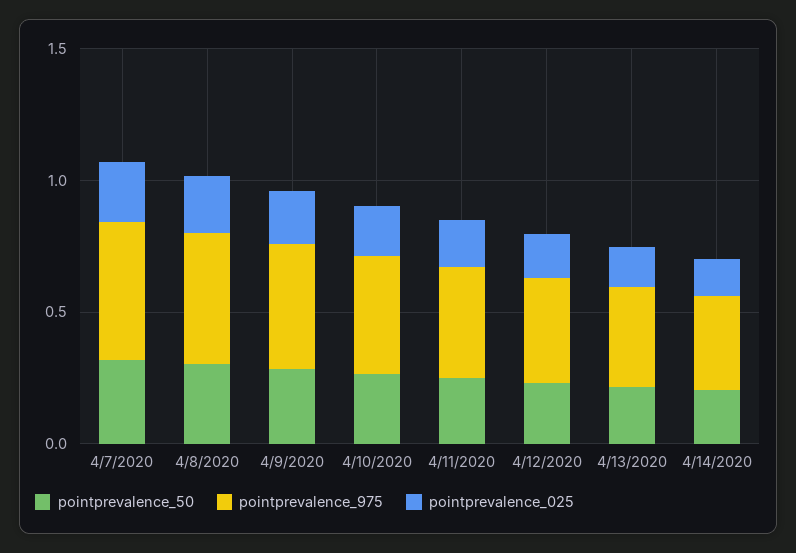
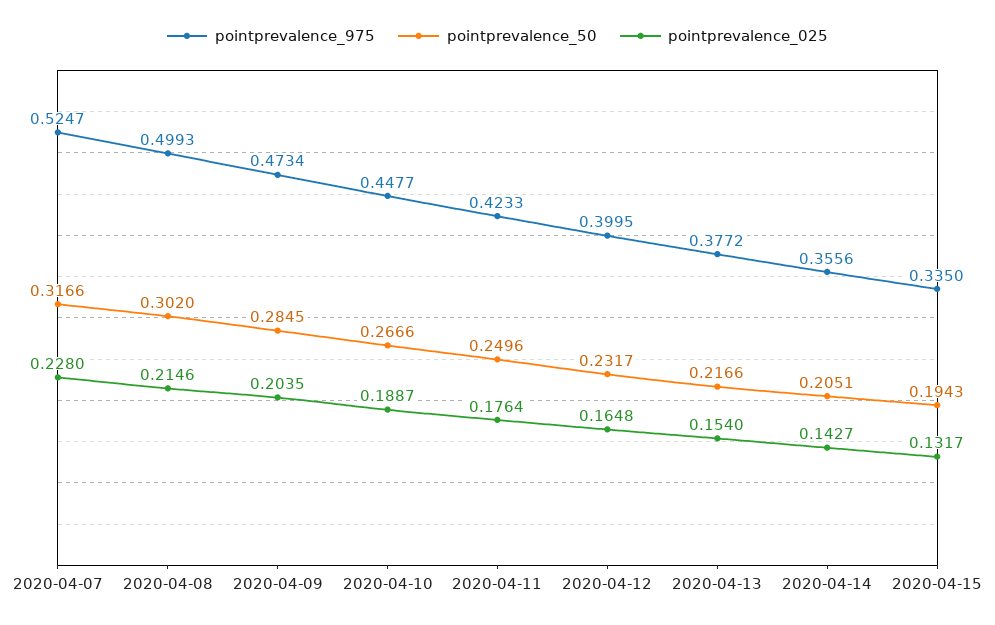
pointprevalence_975, 2020-04-15: none -> 0.335
pointprevalence_50, 2020-04-15: none -> 0.1943
pointprevalence_025, 2020-04-15: none -> 0.1317

